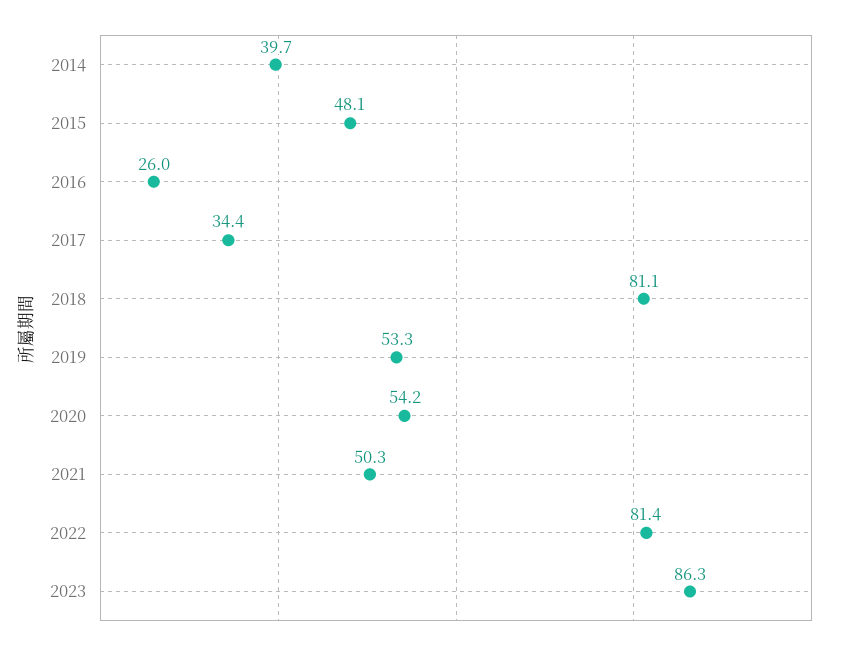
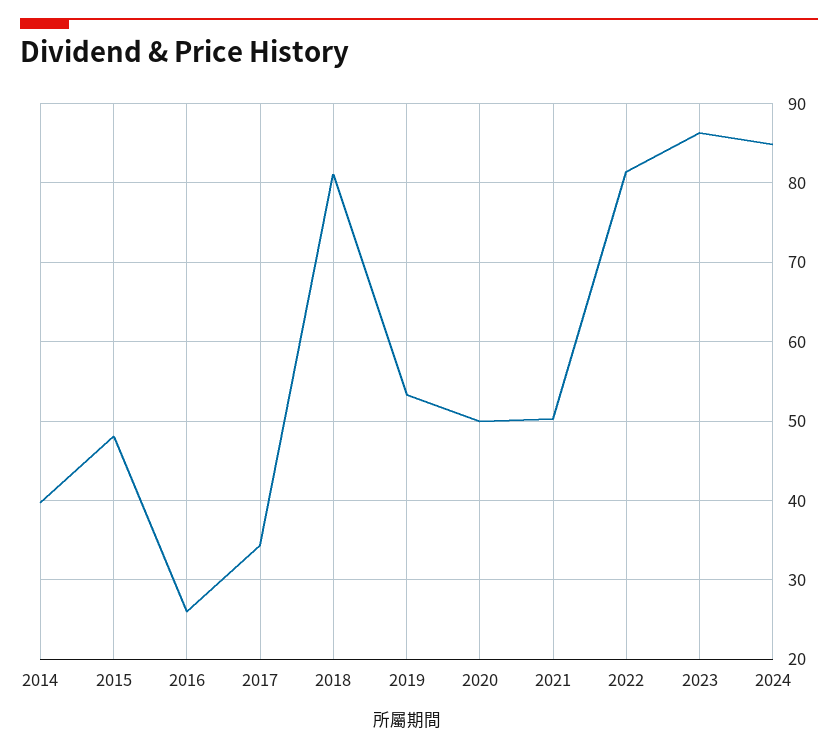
2020: 54.2 -> 50
2024: none -> 85

